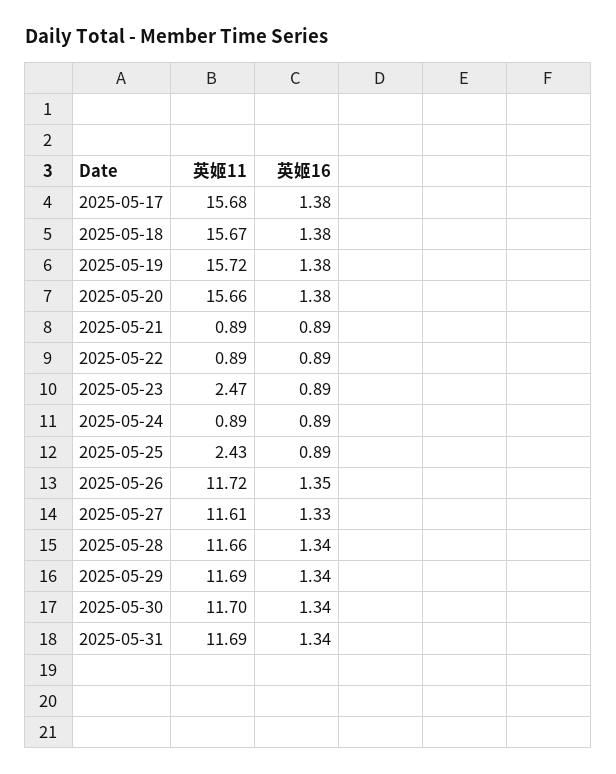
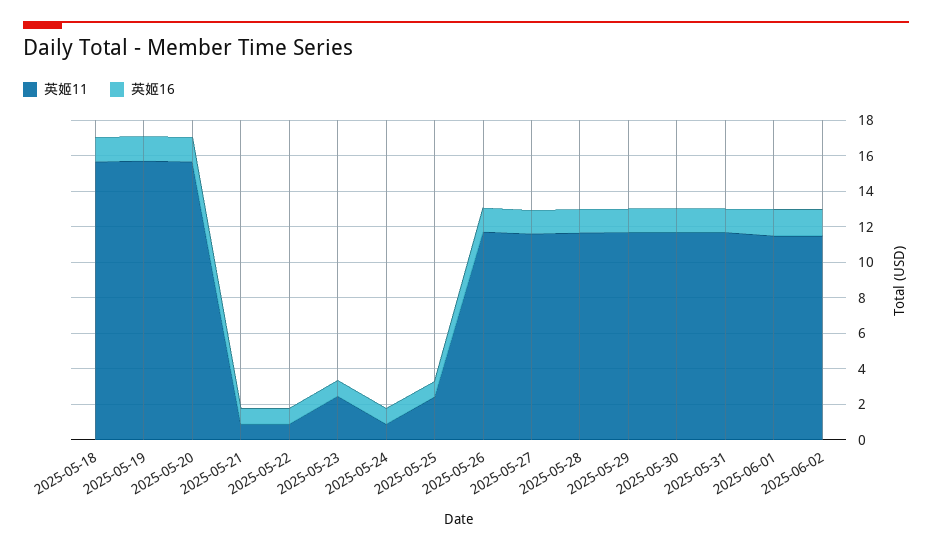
英姬11, 2025-05-17: 15.68 -> none
英姬16, 2025-05-17: 1.38 -> none
英姬11, 2025-06-01: none -> 11.5
英姬16, 2025-06-01: none -> 1.5
英姬11, 2025-06-02: none -> 11.5
英姬16, 2025-06-02: none -> 1.5

